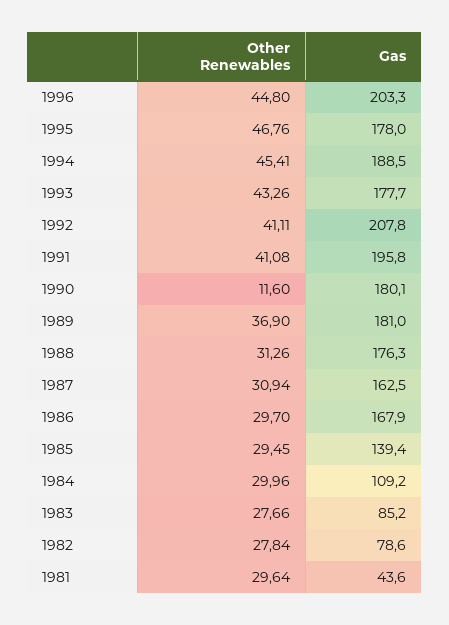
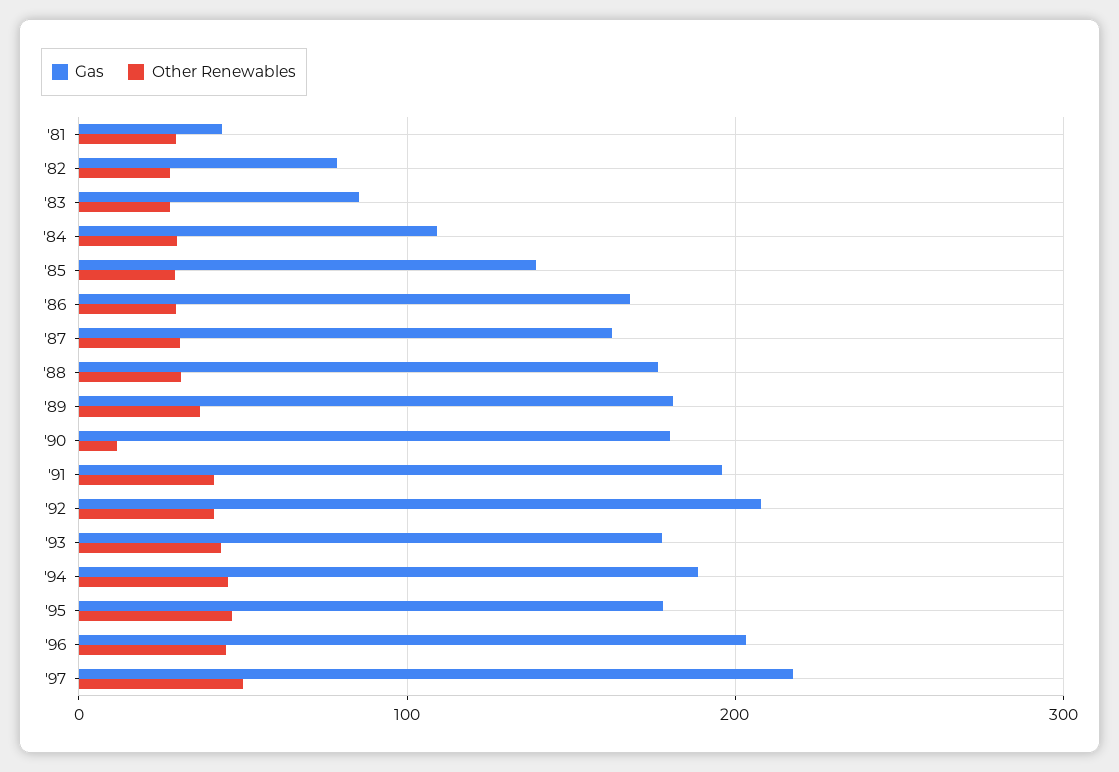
Gas, '97: none -> 220
Other Renewables, '97: none -> 50

